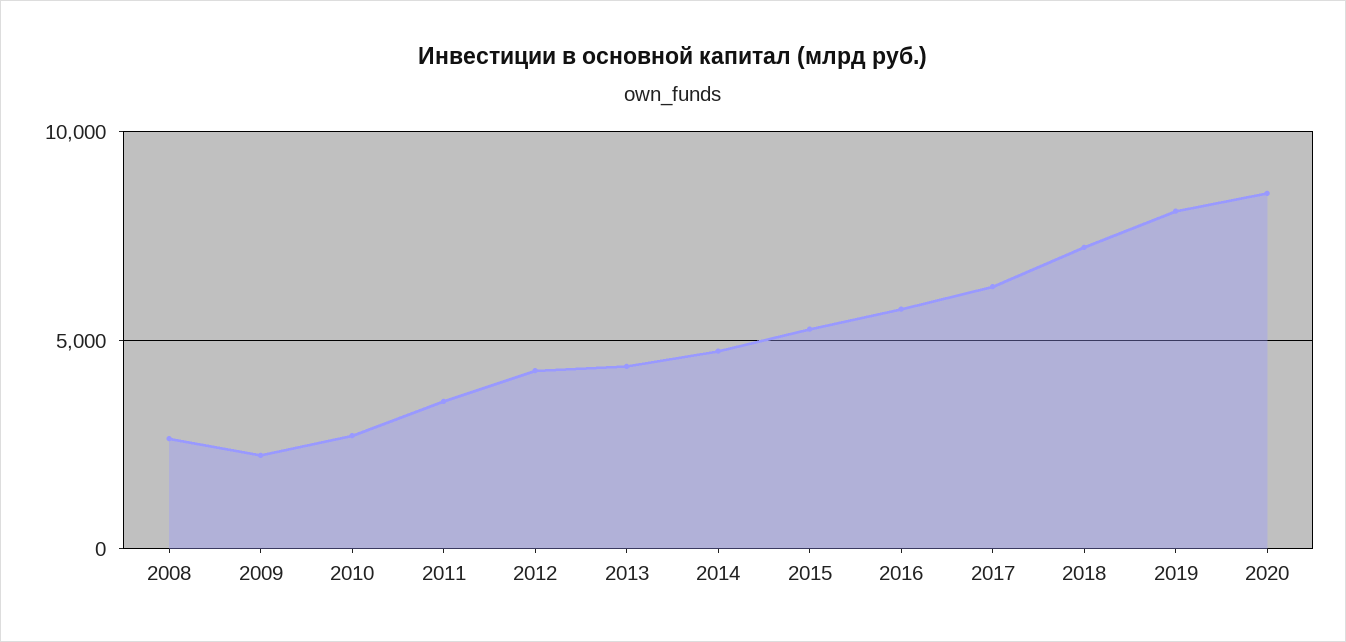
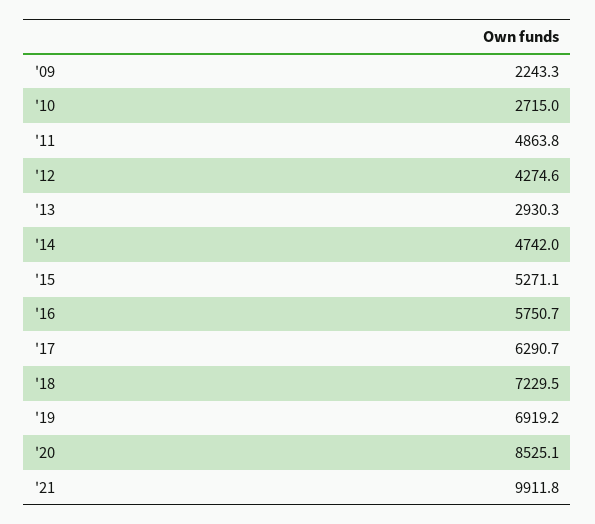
2008: 2500 -> none
2011: 3500 -> 4863.8
2013: 4500 -> 2930.3
2019: 8000 -> 6919.2
'21: none -> 9911.8

